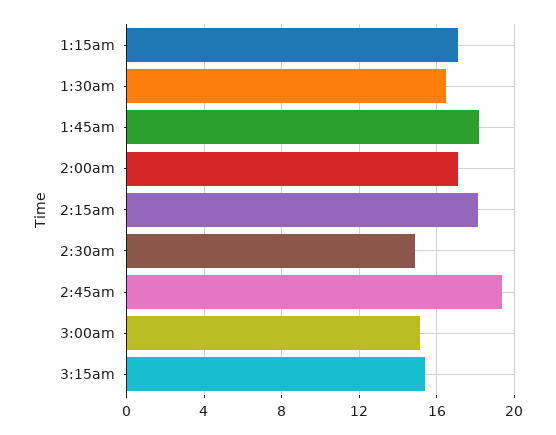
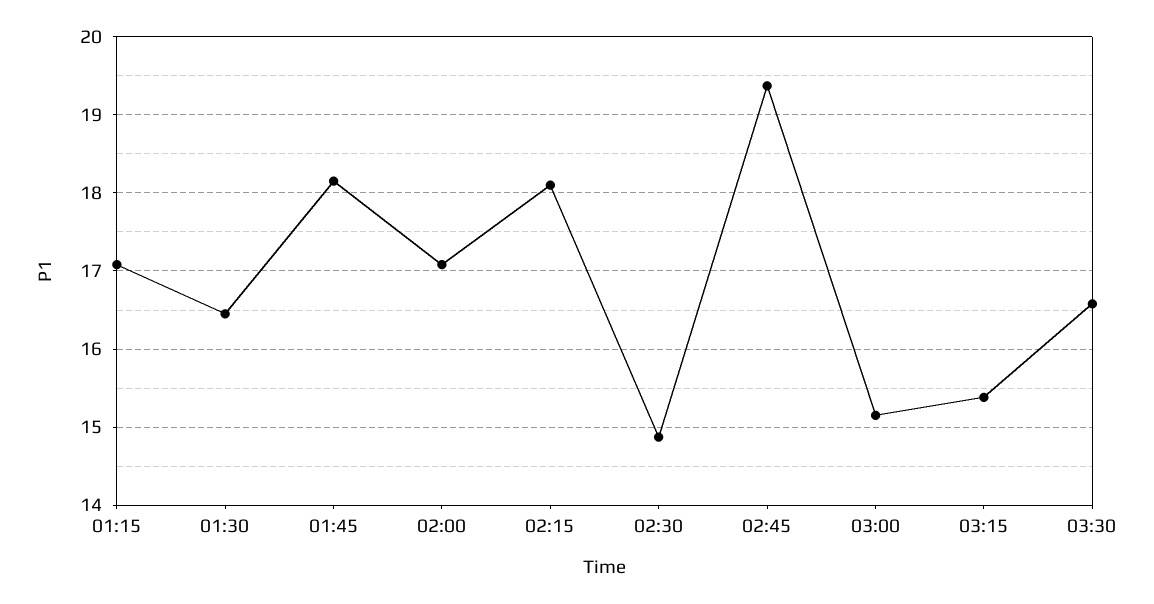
03:30: none -> 16.6

